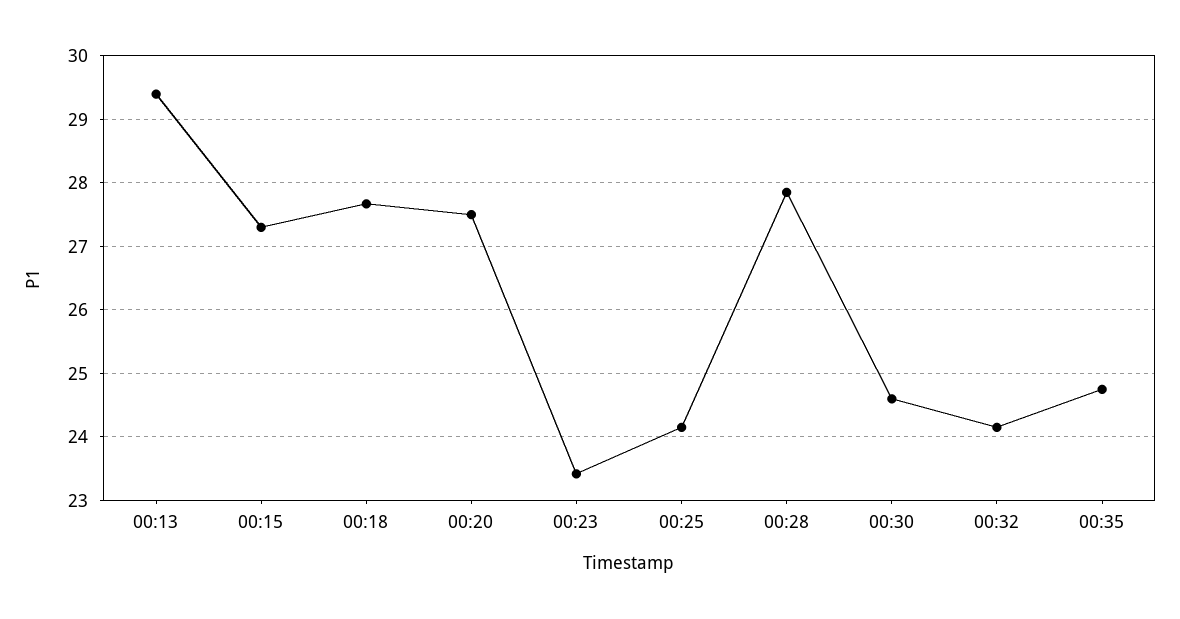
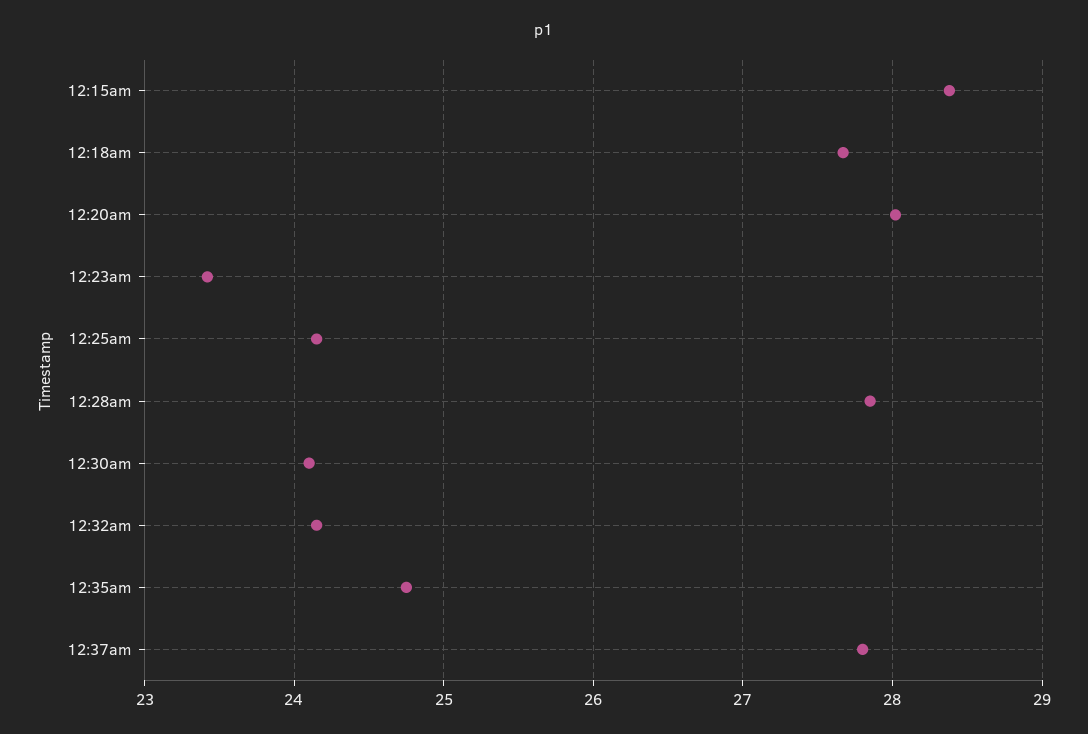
00:13: 29.4 -> none
00:15: 27.3 -> 28.4
00:20: 27.5 -> 28
00:30: 24.6 -> 24.1
12:37am: none -> 27.8

